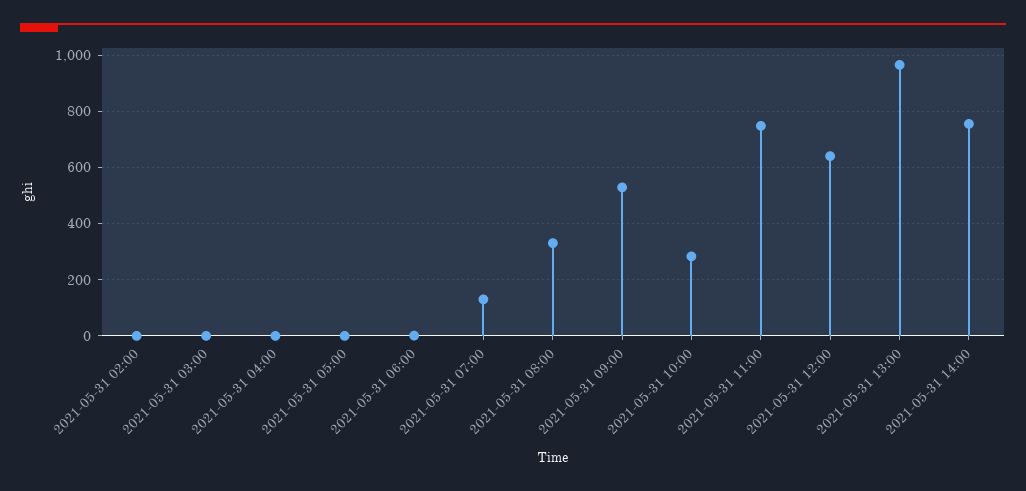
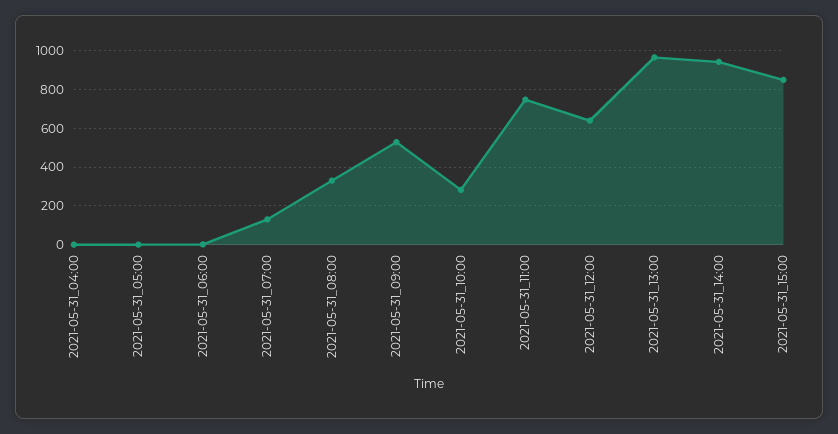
2021-05-31 02:00: 0 -> none
2021-05-31 03:00: 0 -> none
2021-05-31 14:00: 750 -> 950
2021-05-31_15:00: none -> 850

